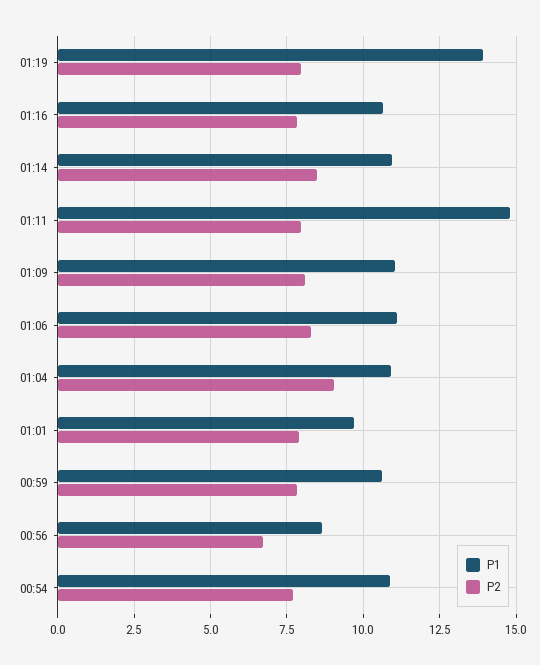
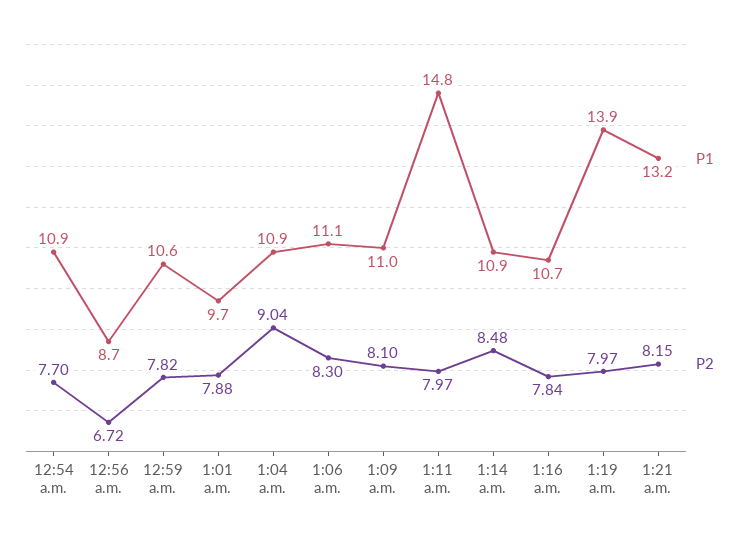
P1, 1:21 a.m.: none -> 13.2
P2, 1:21 a.m.: none -> 8.15

